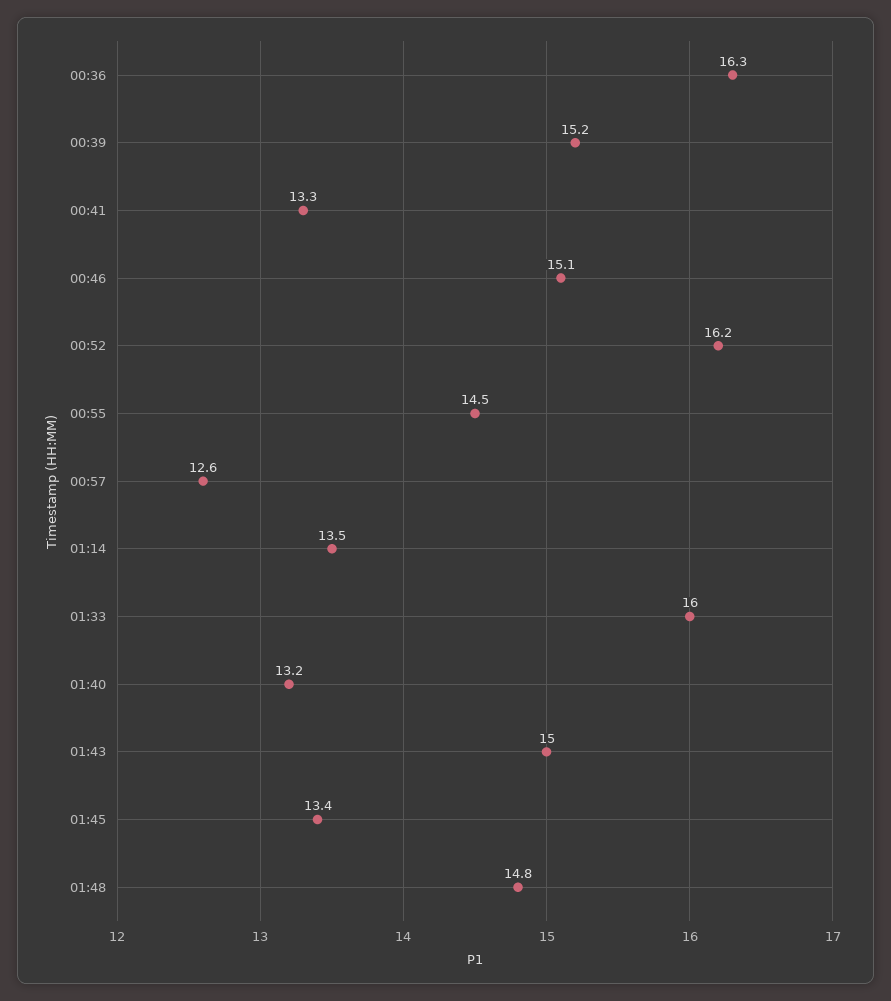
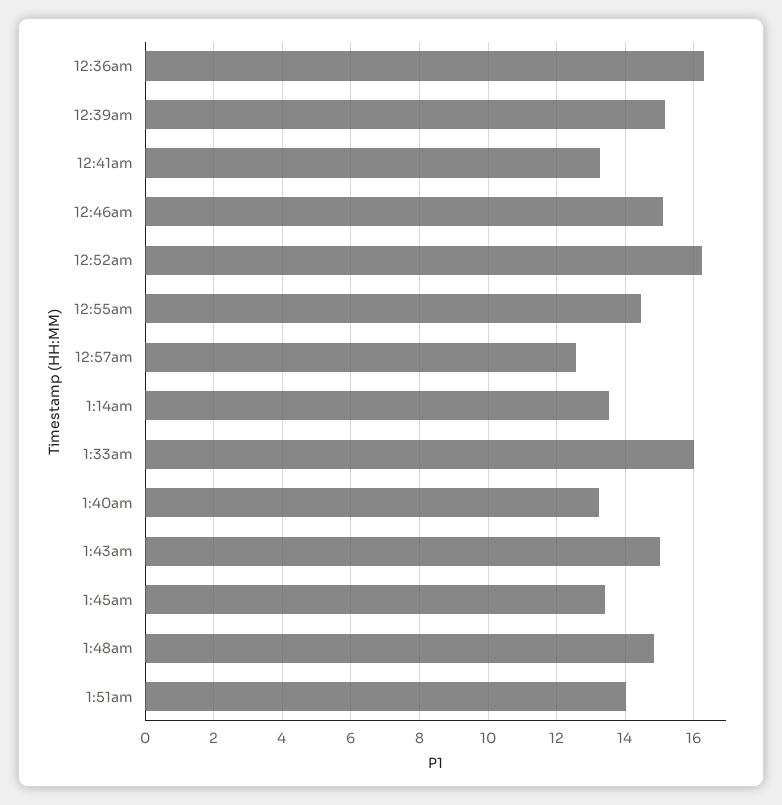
1:51am: none -> 14

